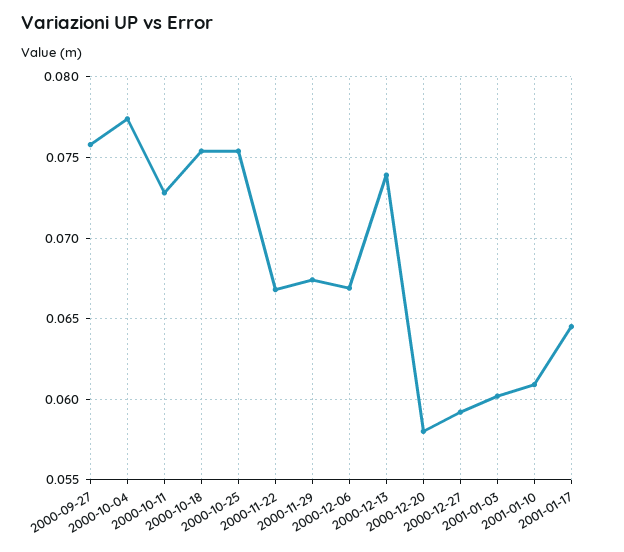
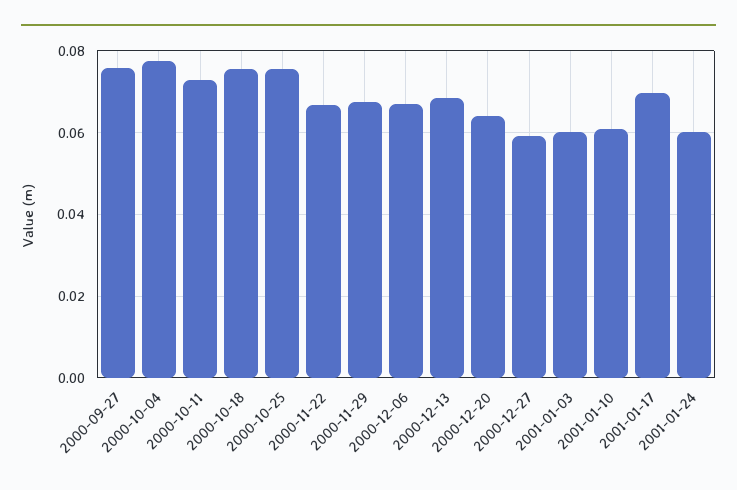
2000-12-13: 0.074 -> 0.068
2000-12-20: 0.058 -> 0.064
2001-01-17: 0.0645 -> 0.07
2001-01-24: none -> 0.06

